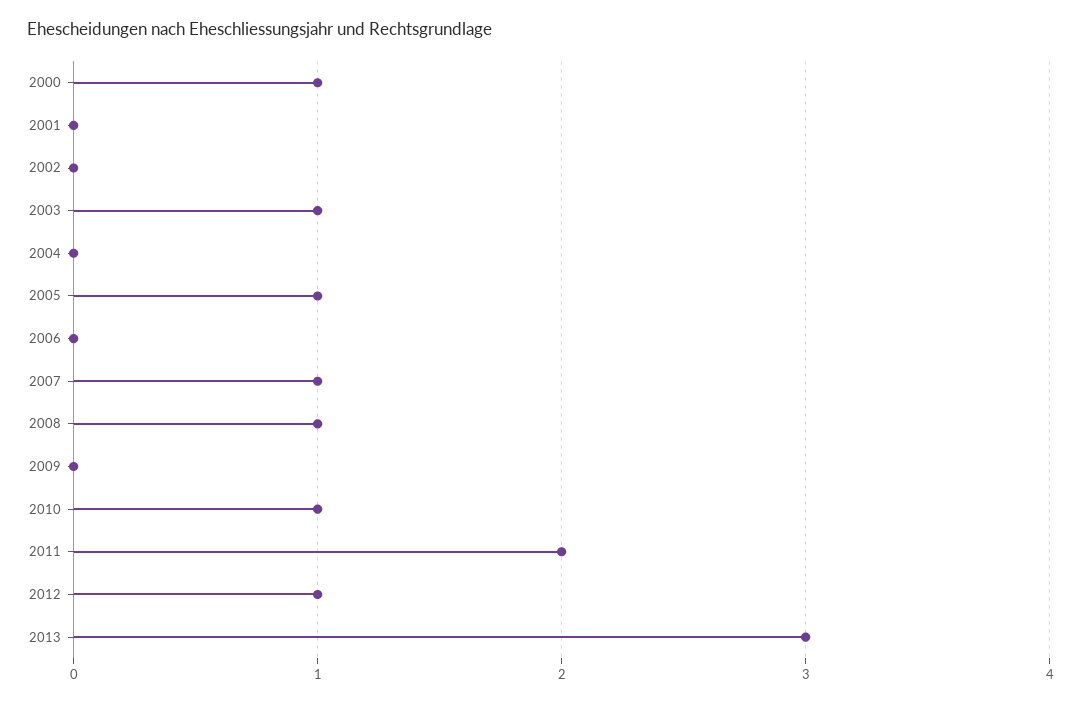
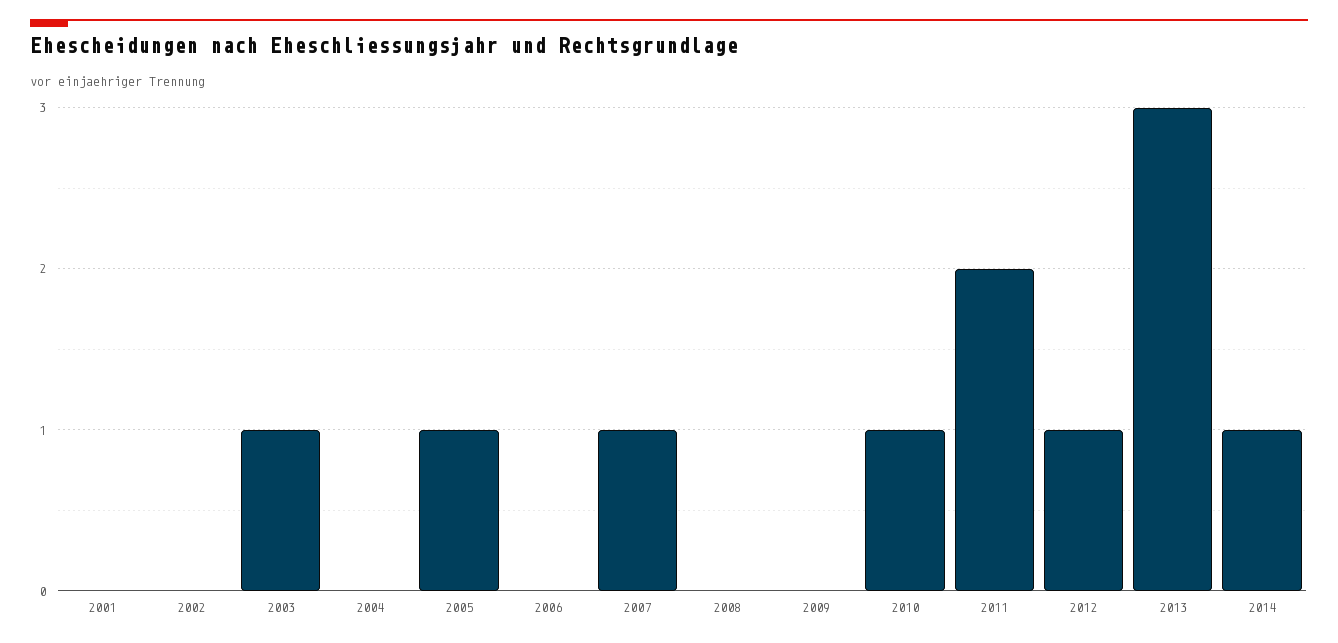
2000: 1 -> none
2008: 1 -> 0
2014: none -> 1

